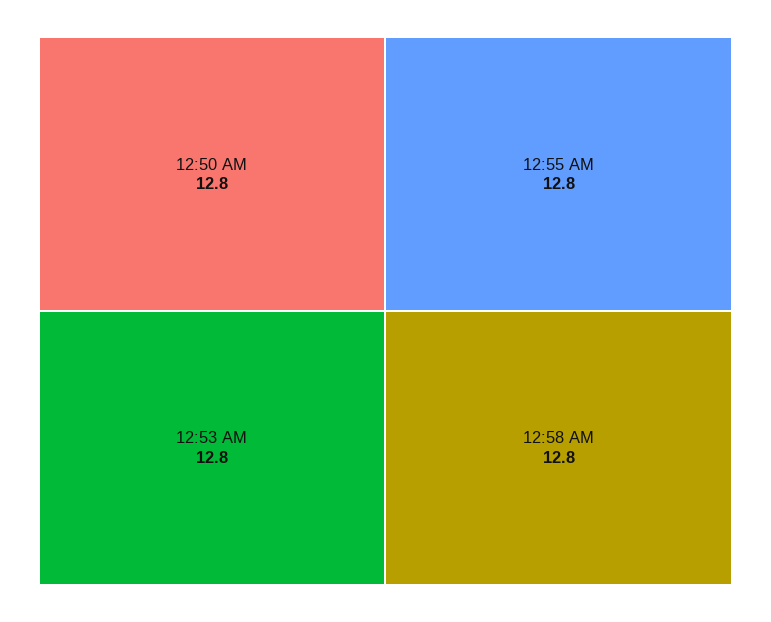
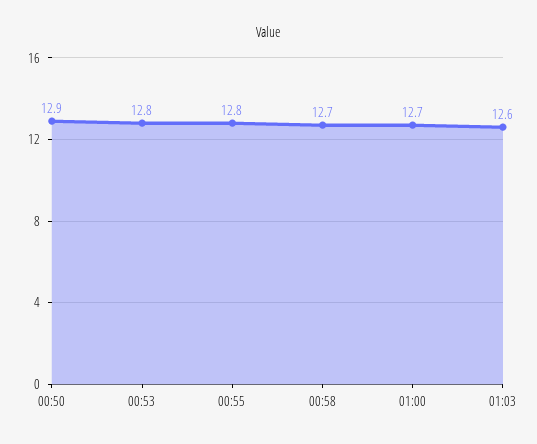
12:50 AM: 12.8 -> 12.9
12:58 AM: 12.8 -> 12.7
01:00: none -> 12.7
01:03: none -> 12.6

